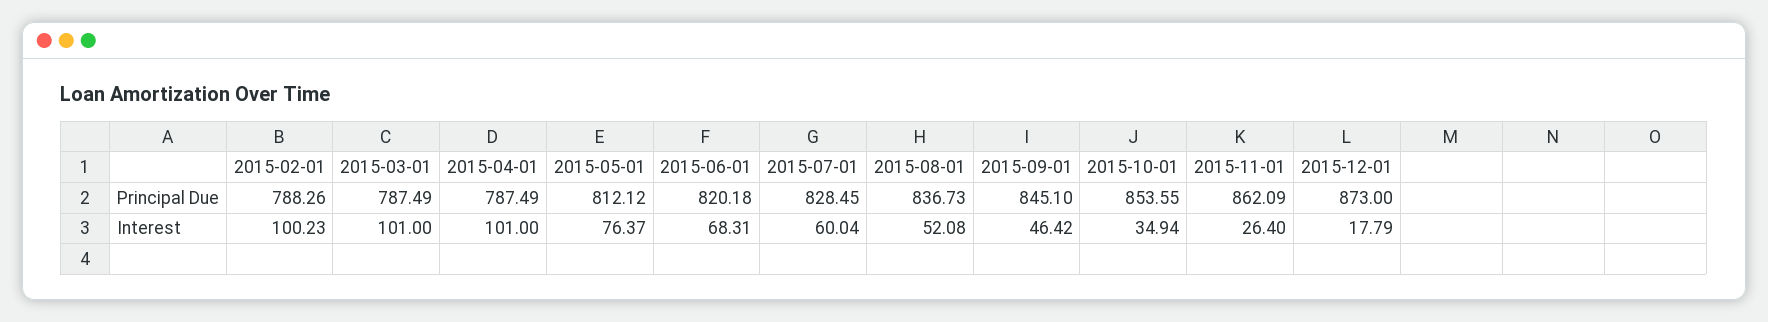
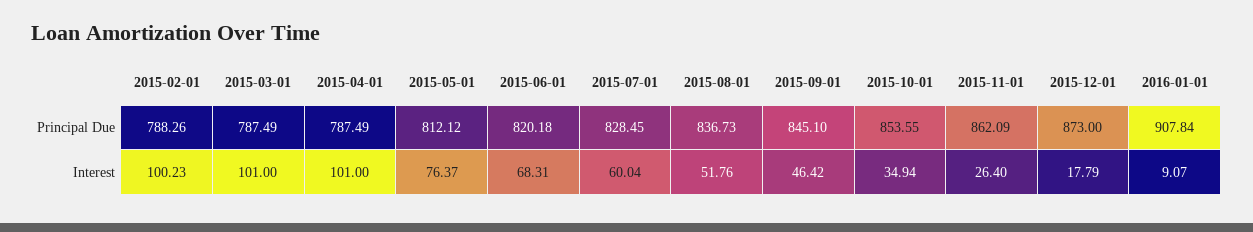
2015-08-01, Interest: 52.08 -> 51.76
2016-01-01, Principal Due: none -> 907.84
2016-01-01, Interest: none -> 9.07

